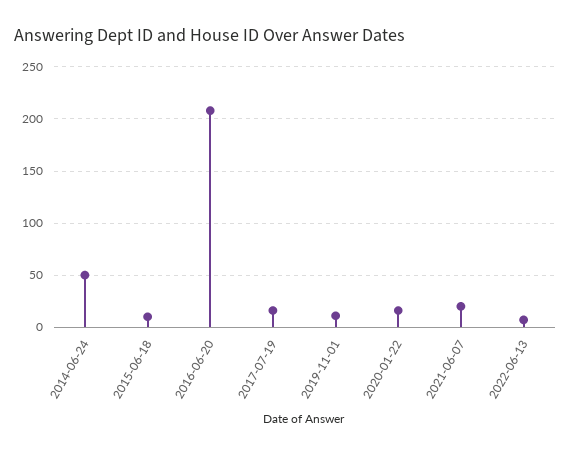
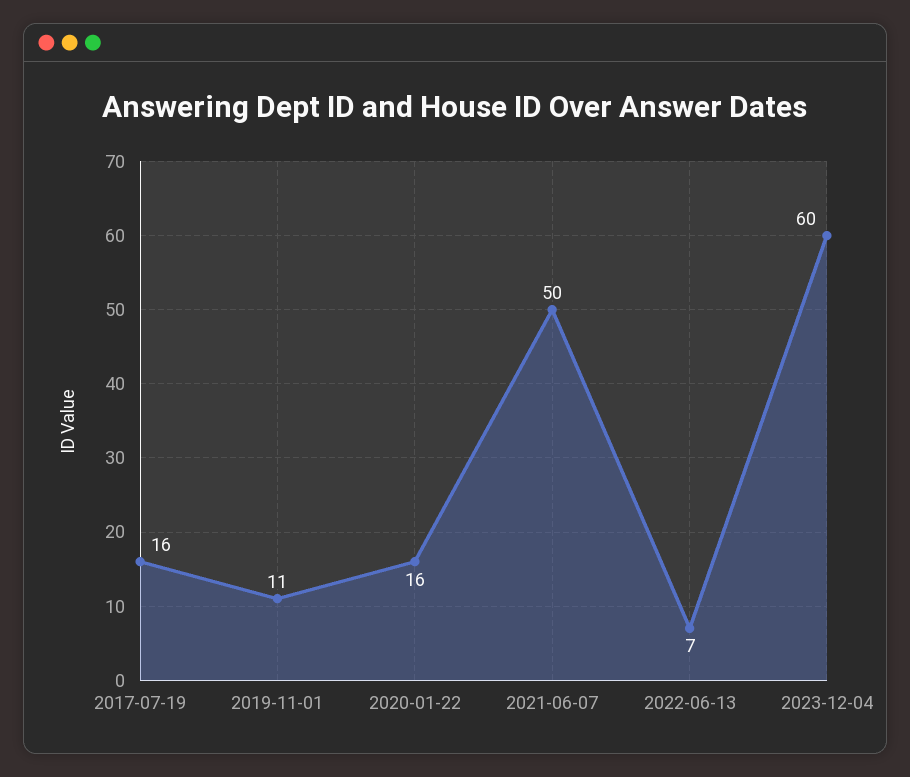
2014-06-24: 50 -> none
2015-06-18: 10 -> none
2016-06-20: 210 -> none
2021-06-07: 20 -> 50
2023-12-04: none -> 60

